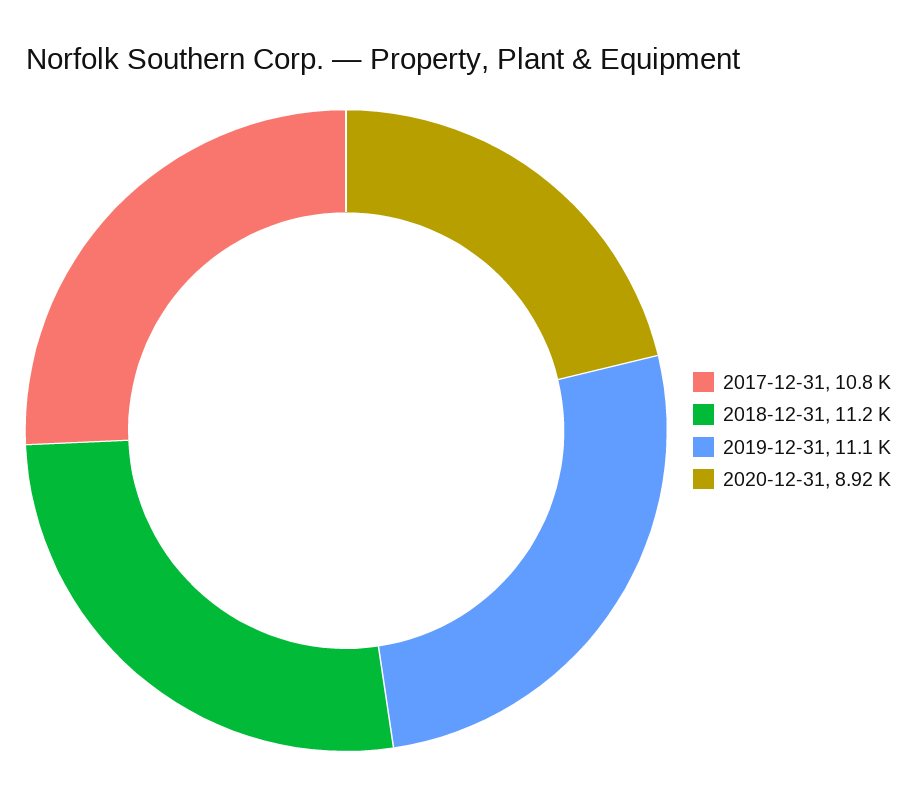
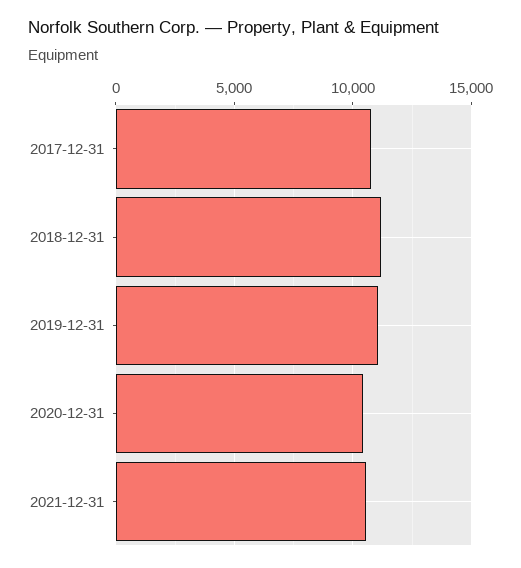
2020-12-31: 8920 -> 10500
2021-12-31: none -> 10500

